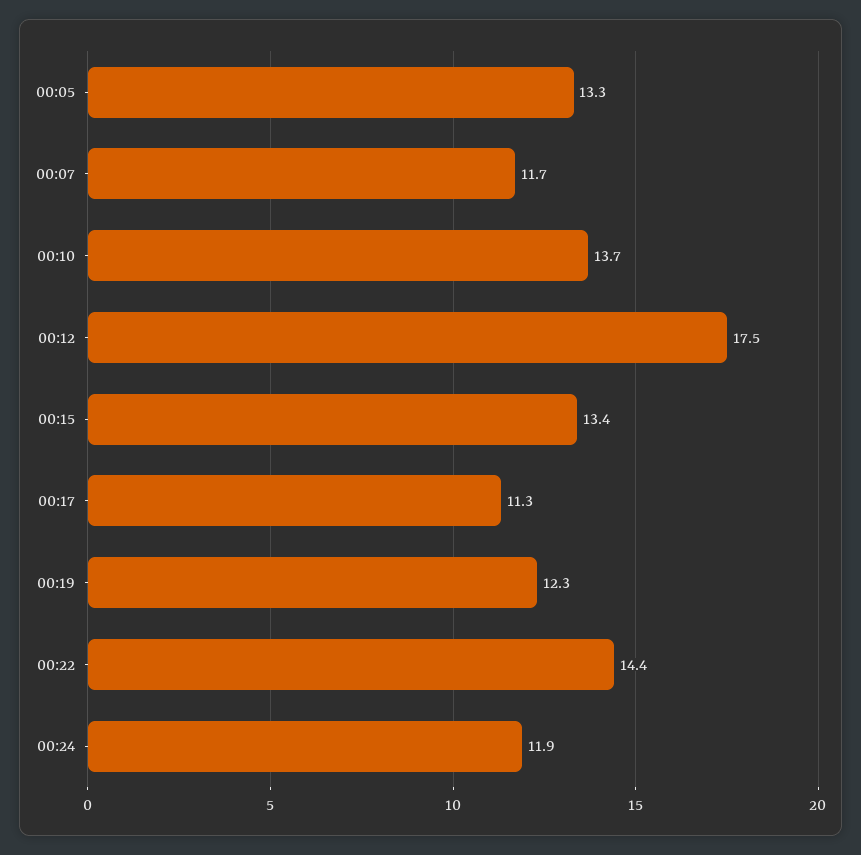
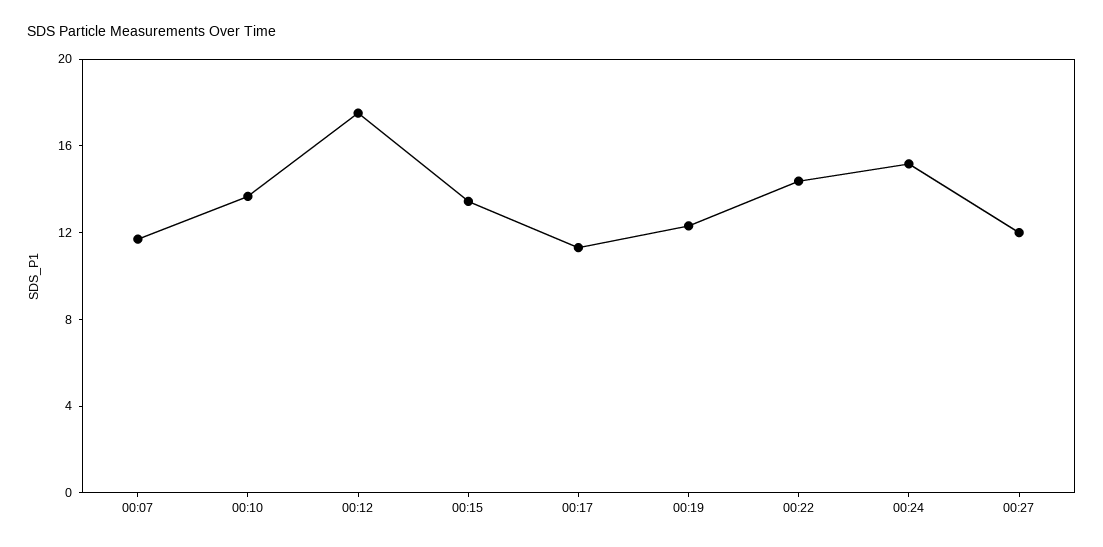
00:05: 13.3 -> none
00:24: 11.9 -> 15
00:27: none -> 12

